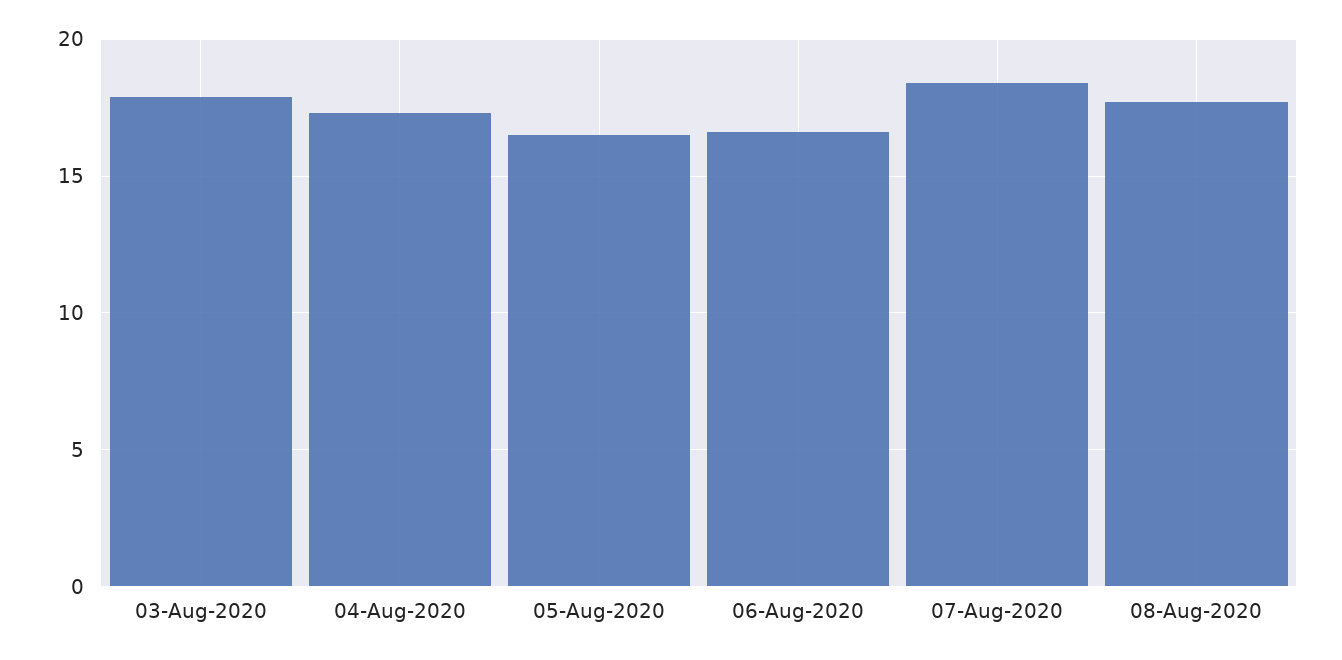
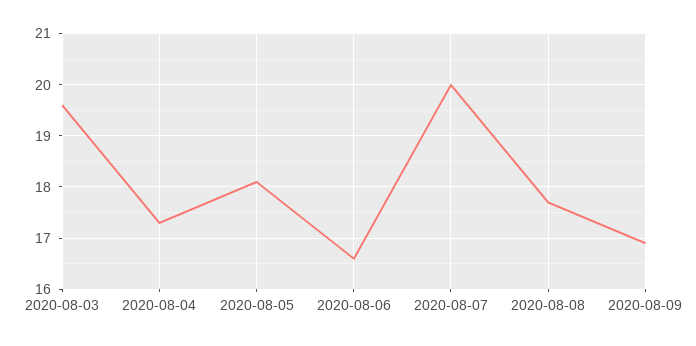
03-Aug-2020: 18 -> 19.5
05-Aug-2020: 16.5 -> 18
07-Aug-2020: 18.5 -> 20
2020-08-09: none -> 17

